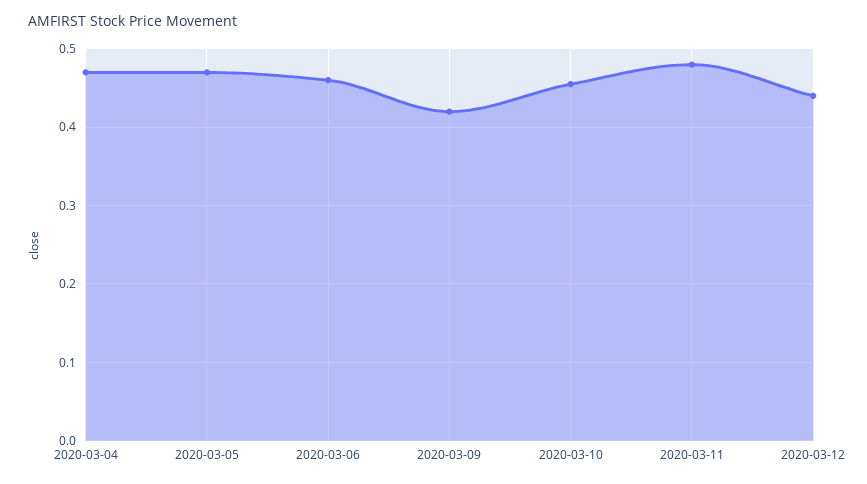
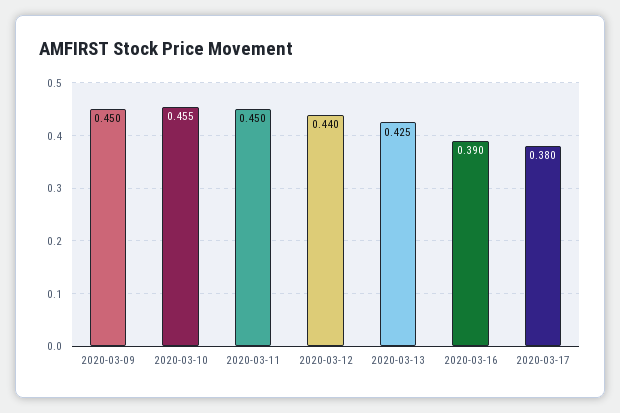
2020-03-04: 0.47 -> none
2020-03-05: 0.47 -> none
2020-03-06: 0.46 -> none
2020-03-09: 0.42 -> 0.45
2020-03-11: 0.48 -> 0.45
2020-03-13: none -> 0.425
2020-03-16: none -> 0.39
2020-03-17: none -> 0.38

